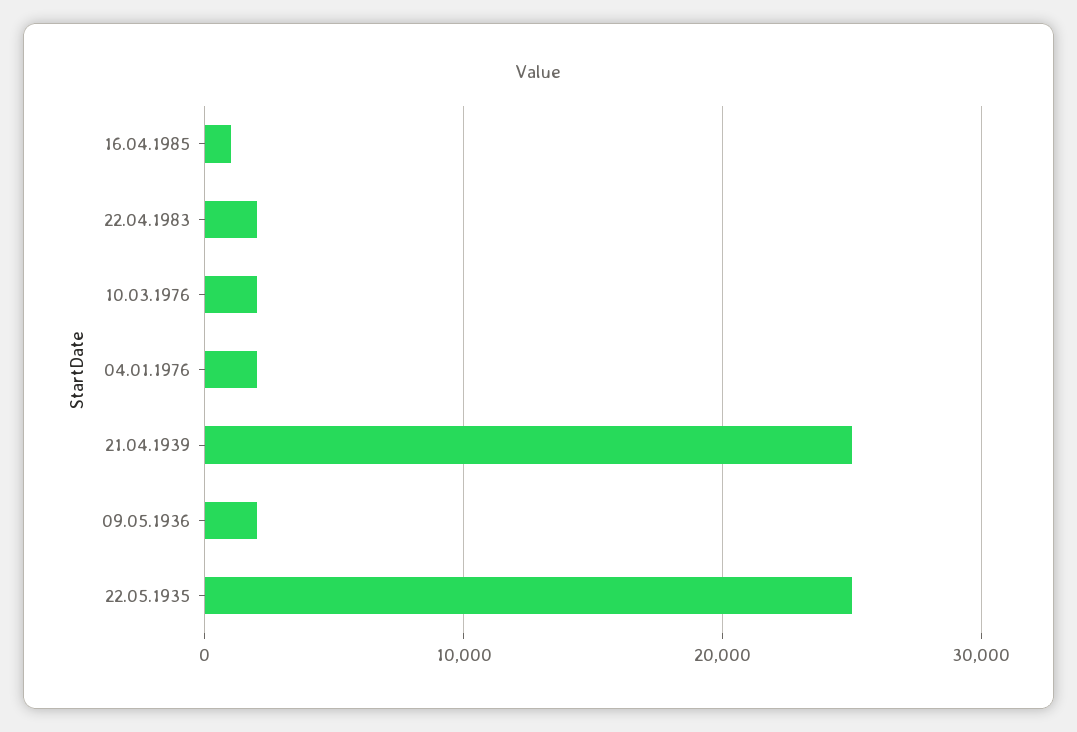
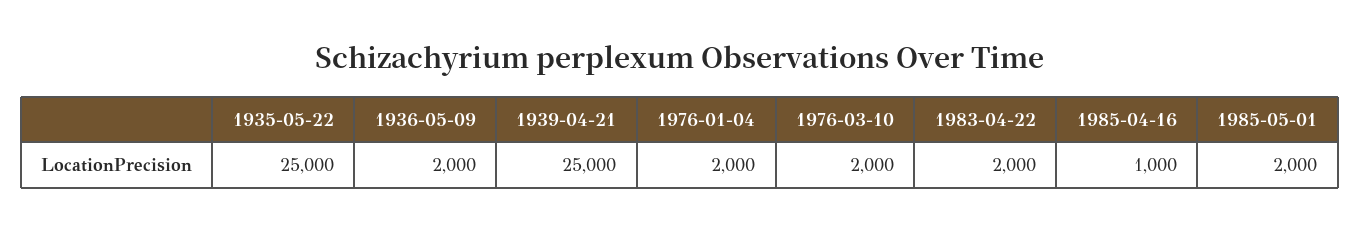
1985-05-01: none -> 2000

